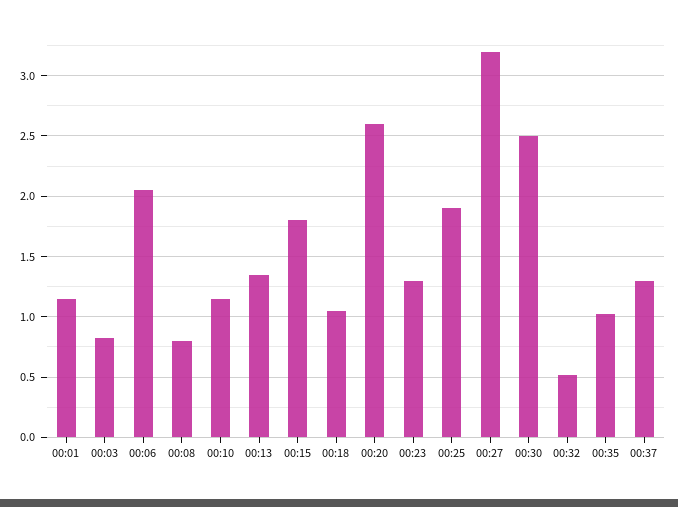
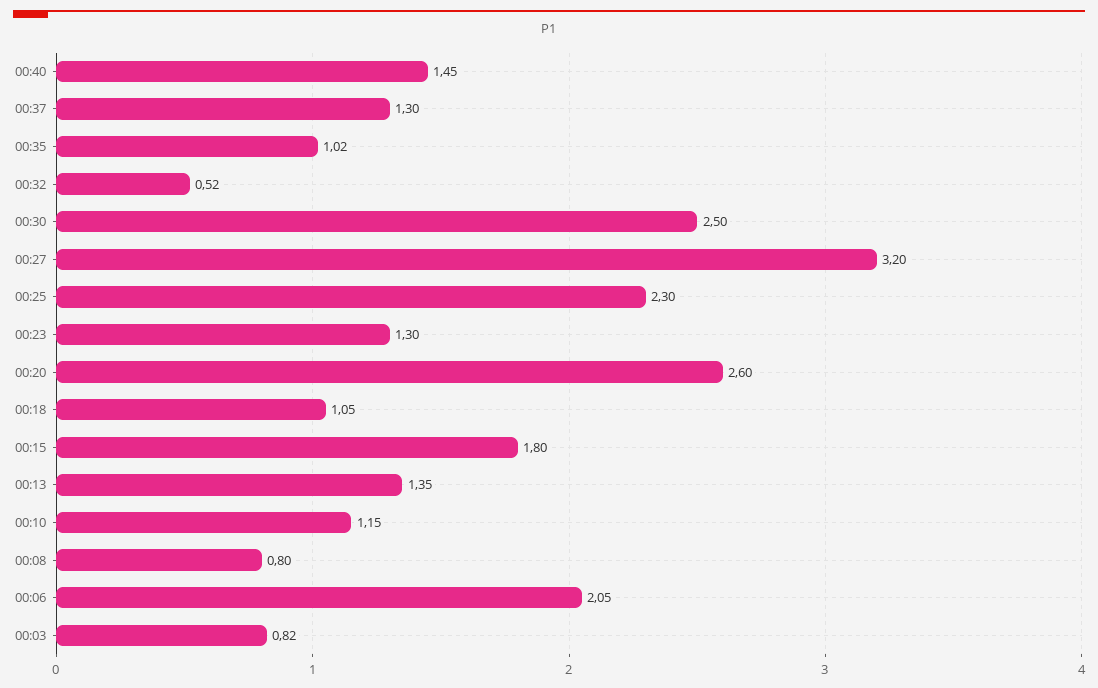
00:01: 1.15 -> none
00:25: 1.9 -> 2.3
00:40: none -> 1.45

